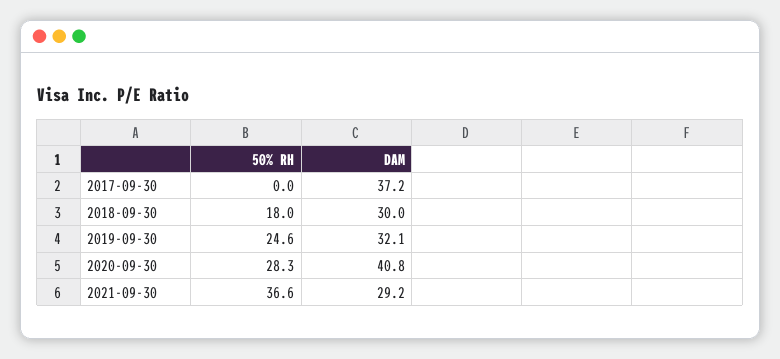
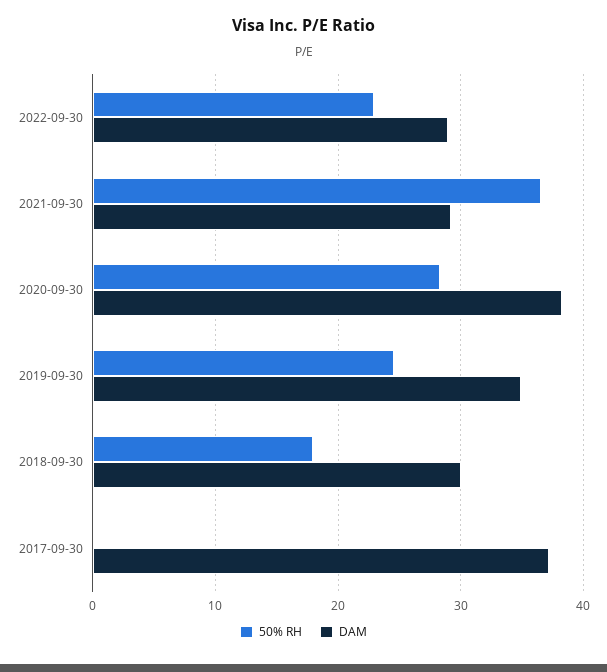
DAM, 2019-09-30: 32.1 -> 35
DAM, 2020-09-30: 40.8 -> 38
50% RH, 2022-09-30: none -> 23
DAM, 2022-09-30: none -> 29

